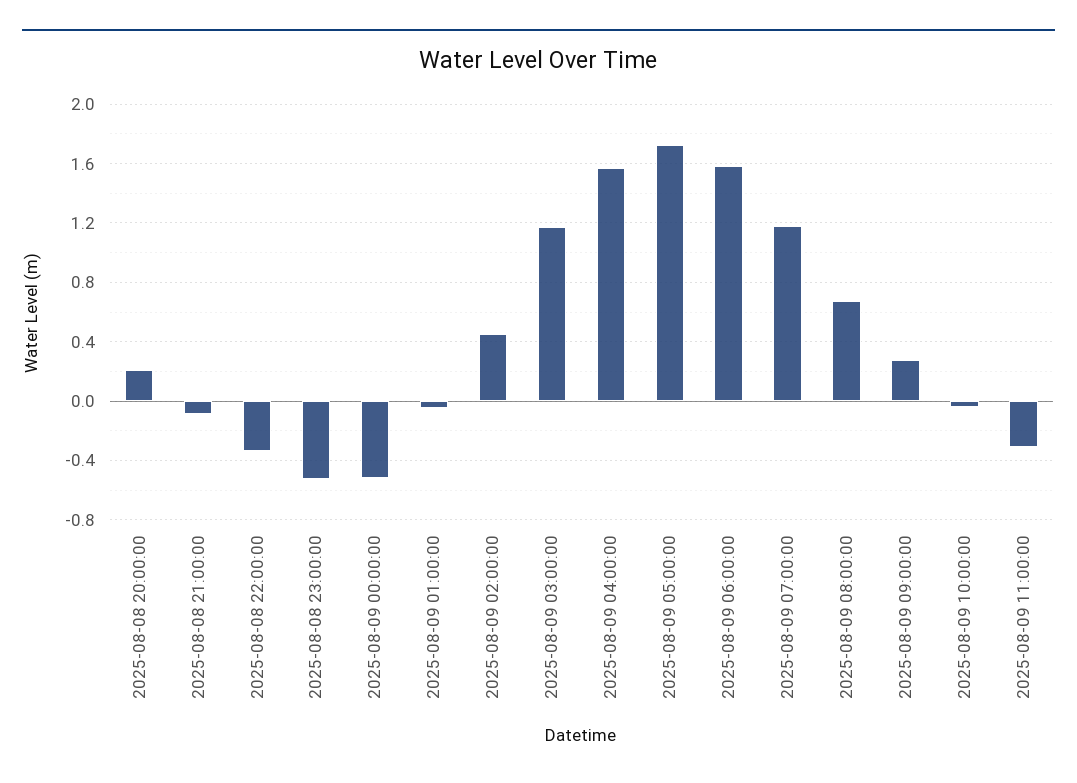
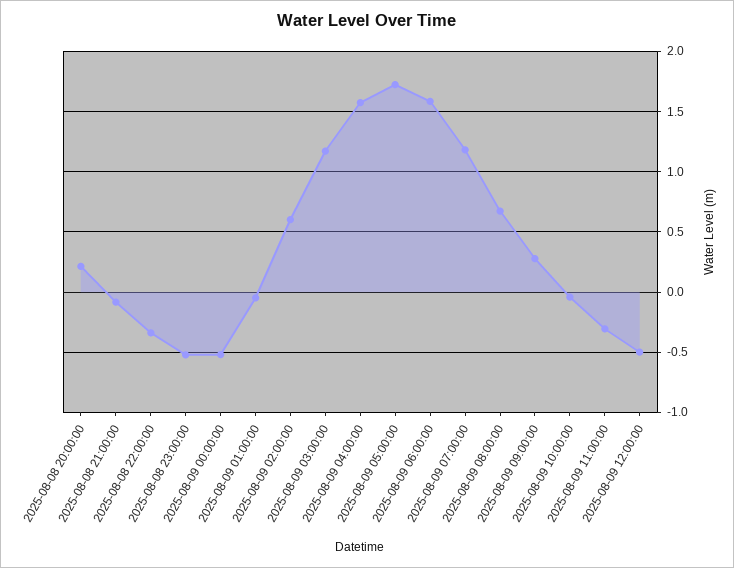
2025-08-09 02:00:00: 0.45 -> 0.6
2025-08-09 12:00:00: none -> -0.5

